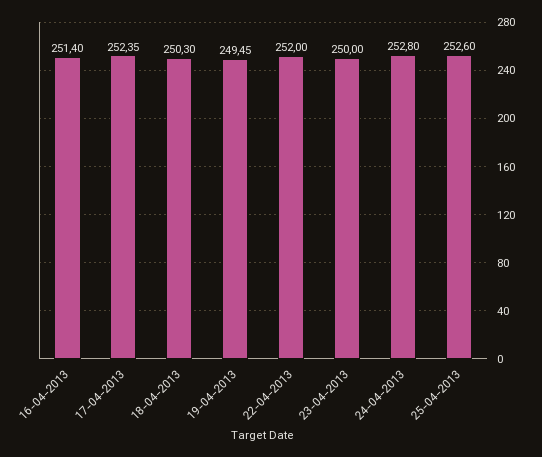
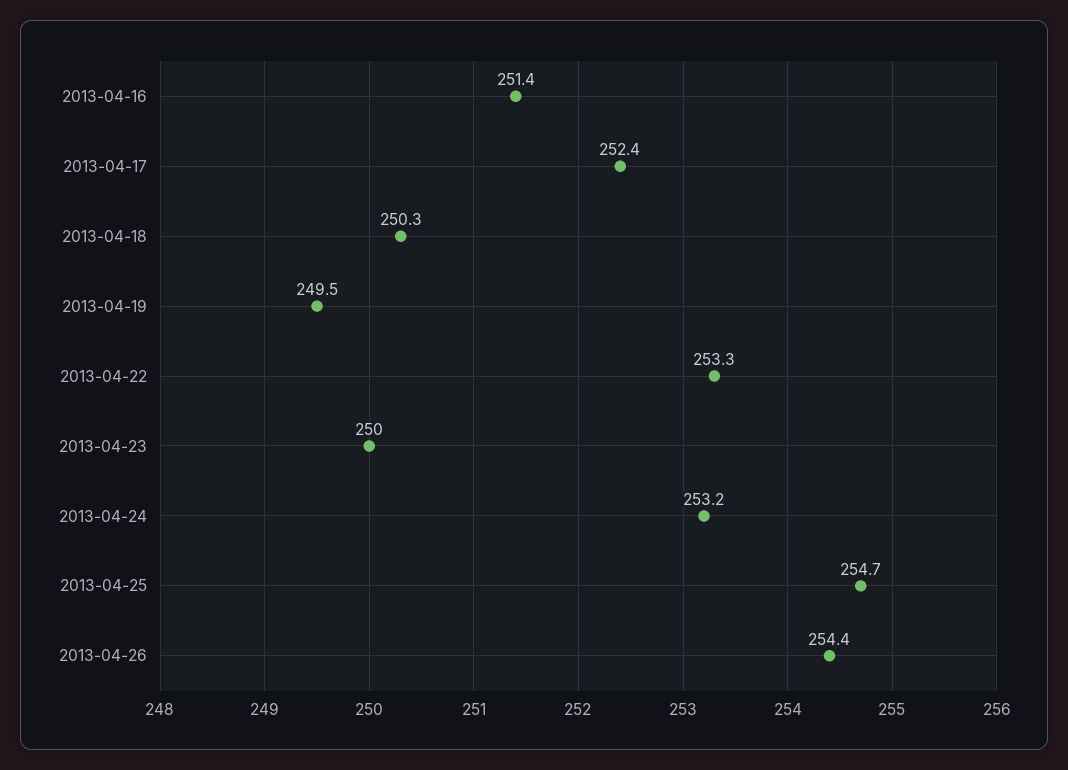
22-04-2013: 252 -> 253.3
24-04-2013: 252.8 -> 253.2
25-04-2013: 252.6 -> 254.7
2013-04-26: none -> 254.4

